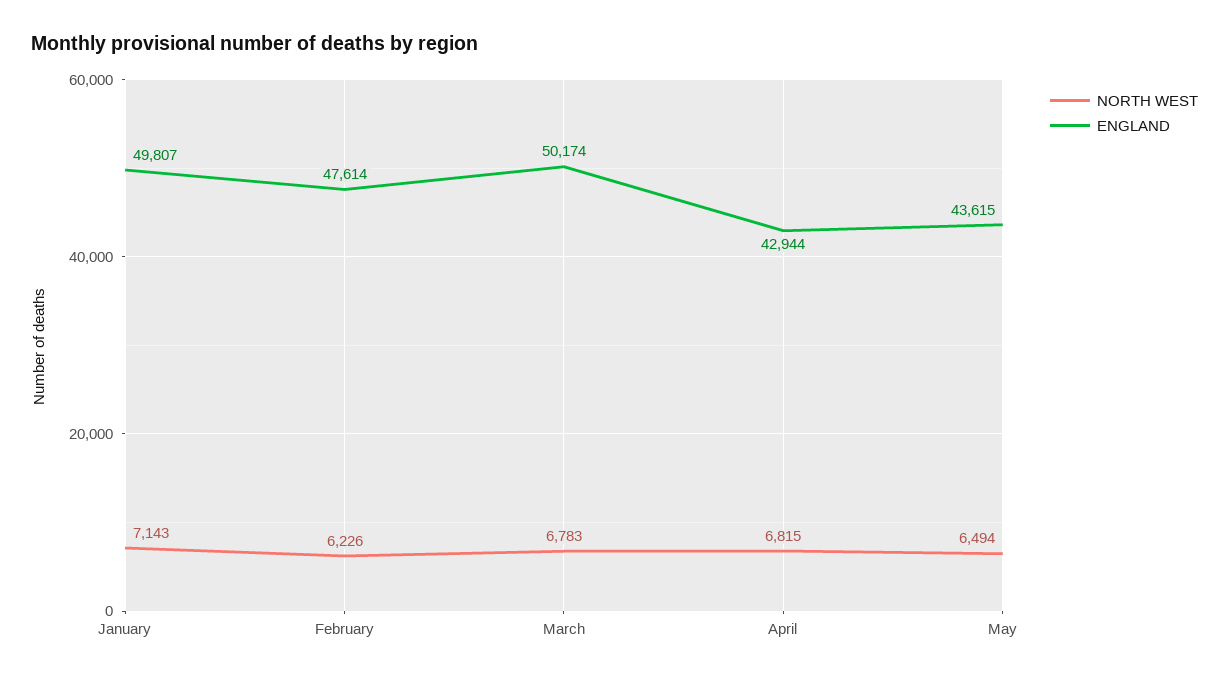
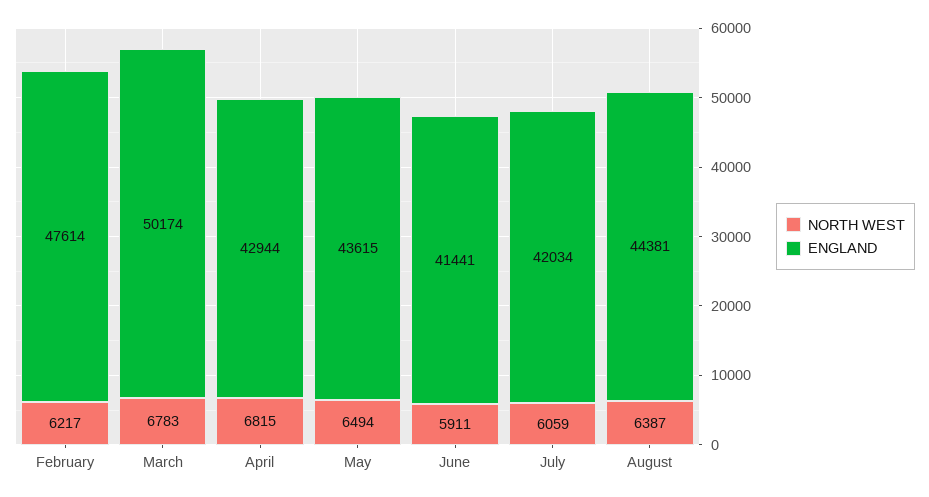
NORTH WEST, January: 7143 -> none
ENGLAND, January: 49807 -> none
NORTH WEST, February: 6226 -> 6217
NORTH WEST, June: none -> 5911
ENGLAND, June: none -> 41441
NORTH WEST, July: none -> 6059
ENGLAND, July: none -> 42034
NORTH WEST, August: none -> 6387
ENGLAND, August: none -> 44381

